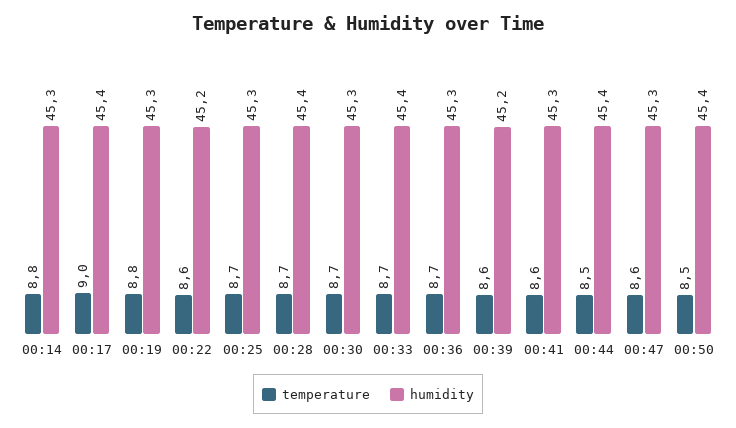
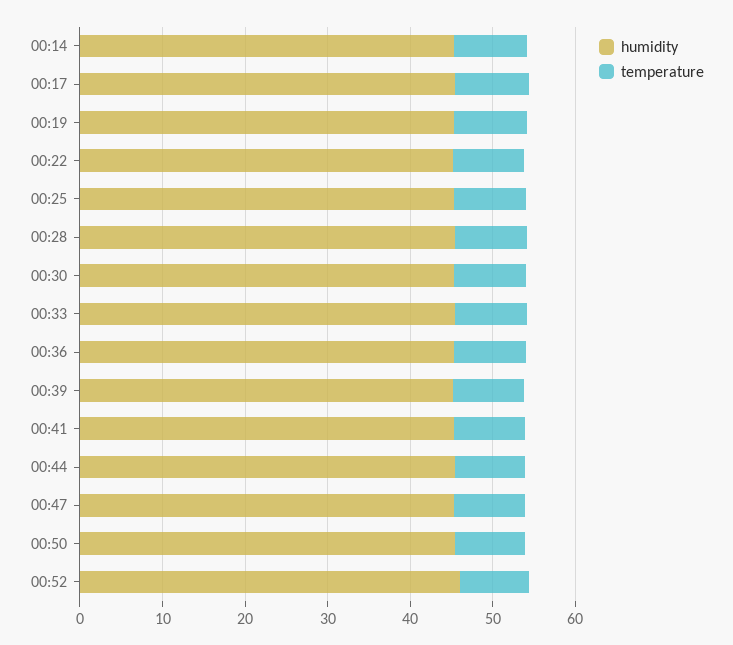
humidity, 00:52: none -> 46
temperature, 00:52: none -> 8

